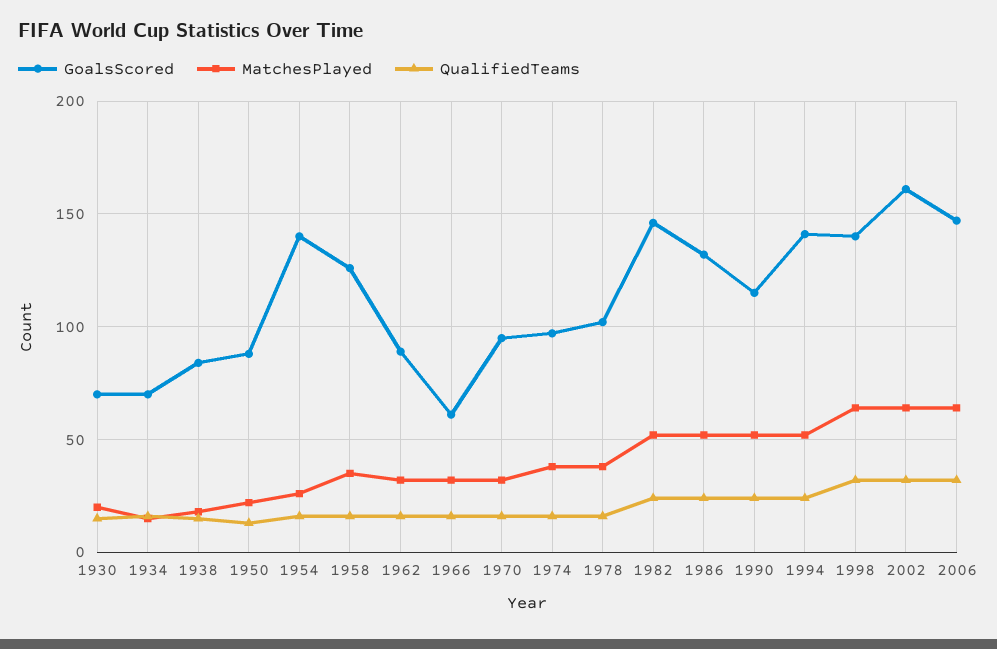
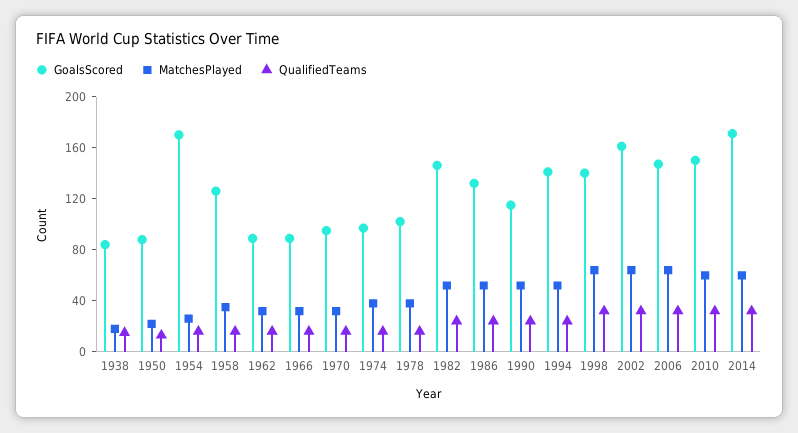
GoalsScored, 1930: 70 -> none
MatchesPlayed, 1930: 20 -> none
QualifiedTeams, 1930: 15 -> none
GoalsScored, 1934: 70 -> none
MatchesPlayed, 1934: 15 -> none
QualifiedTeams, 1934: 15 -> none
GoalsScored, 1954: 140 -> 170
GoalsScored, 1966: 60 -> 90
GoalsScored, 2010: none -> 150
MatchesPlayed, 2010: none -> 60
QualifiedTeams, 2010: none -> 30
GoalsScored, 2014: none -> 170
MatchesPlayed, 2014: none -> 60
QualifiedTeams, 2014: none -> 30

